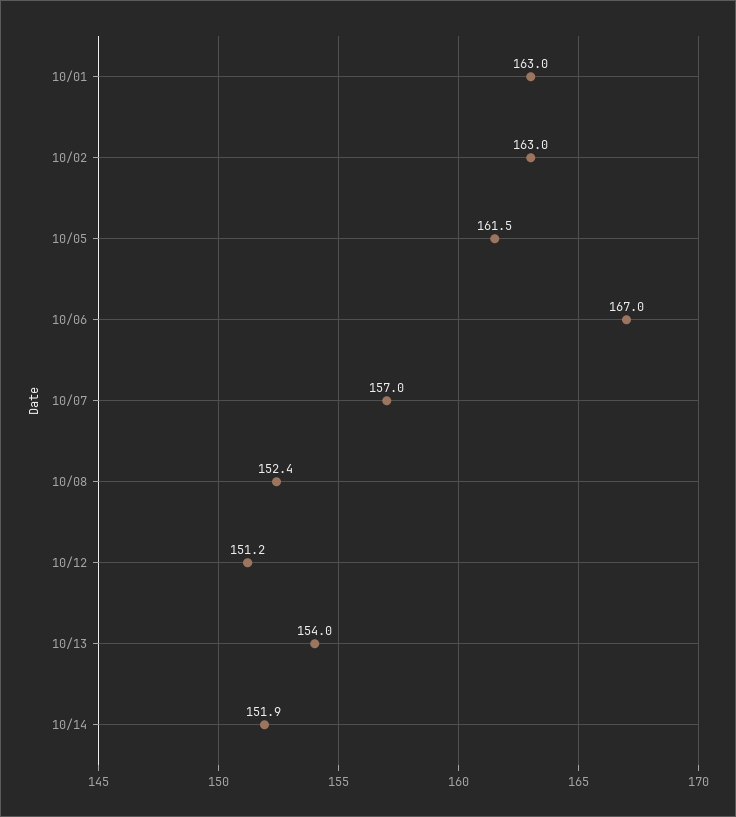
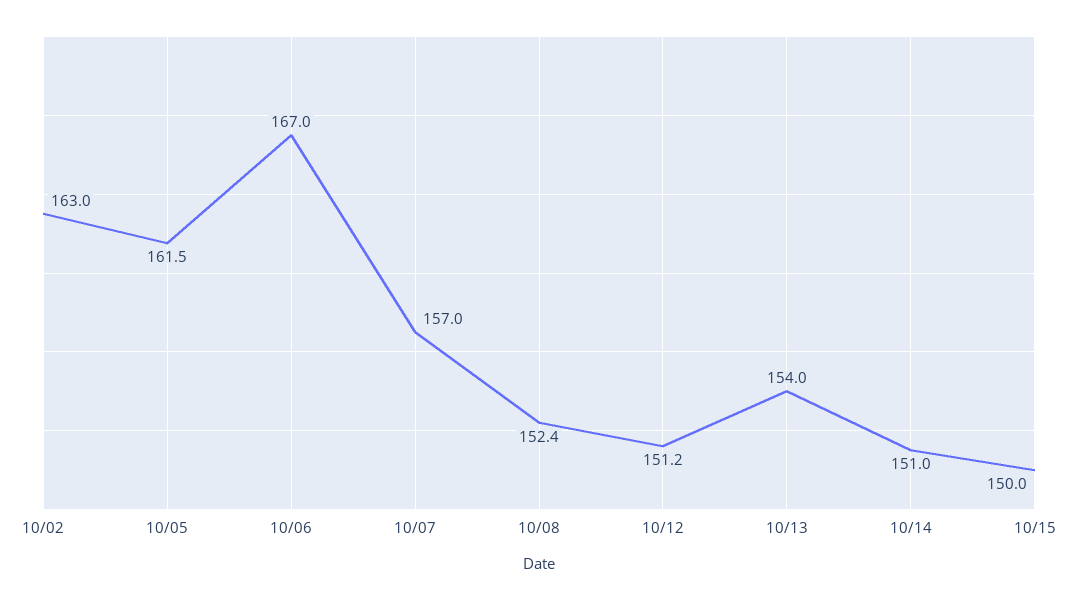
10/01: 163 -> none
10/14: 151.9 -> 151
10/15: none -> 150

